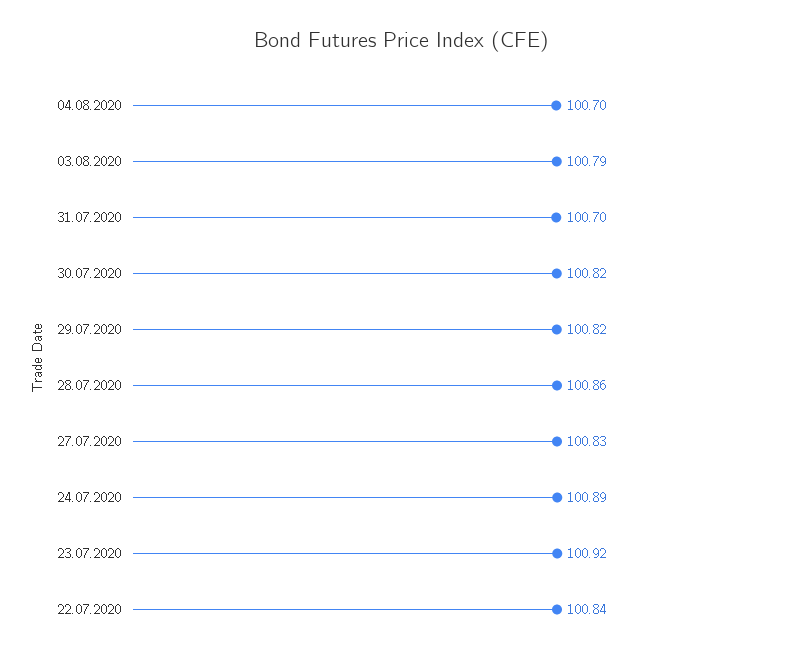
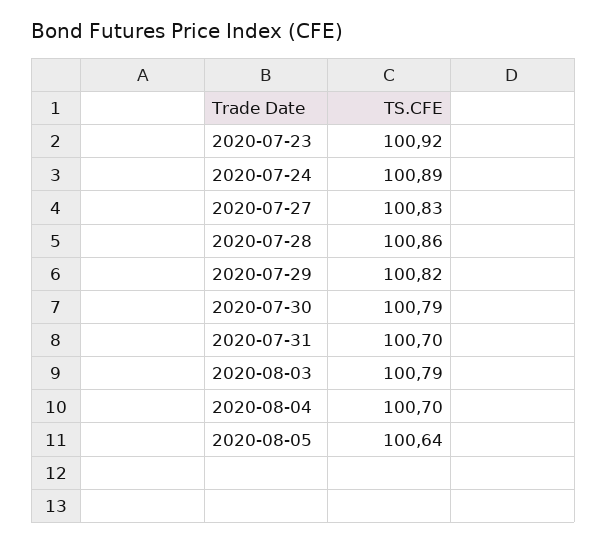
30.07.2020: 100.82 -> 100.79
22.07.2020: 100.84 -> none
2020-08-05: none -> 100.64

